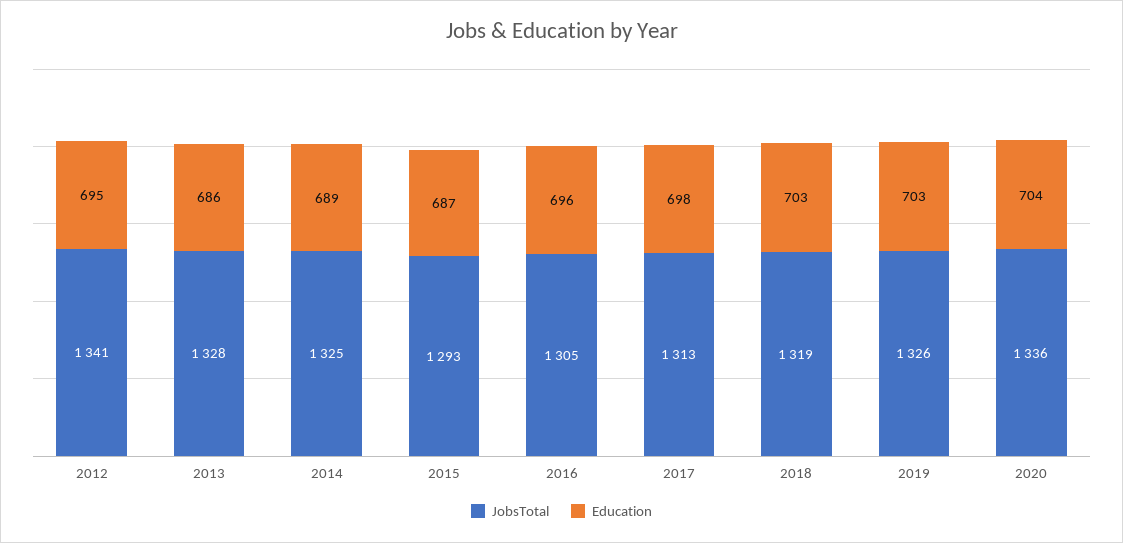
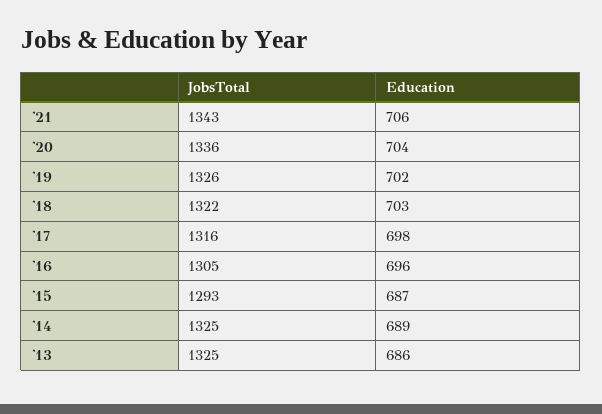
JobsTotal, 2012: 1341 -> none
Education, 2012: 695 -> none
JobsTotal, 2013: 1328 -> 1325
JobsTotal, 2017: 1313 -> 1316
JobsTotal, 2018: 1319 -> 1322
Education, 2019: 703 -> 702
JobsTotal, '21: none -> 1343
Education, '21: none -> 706

